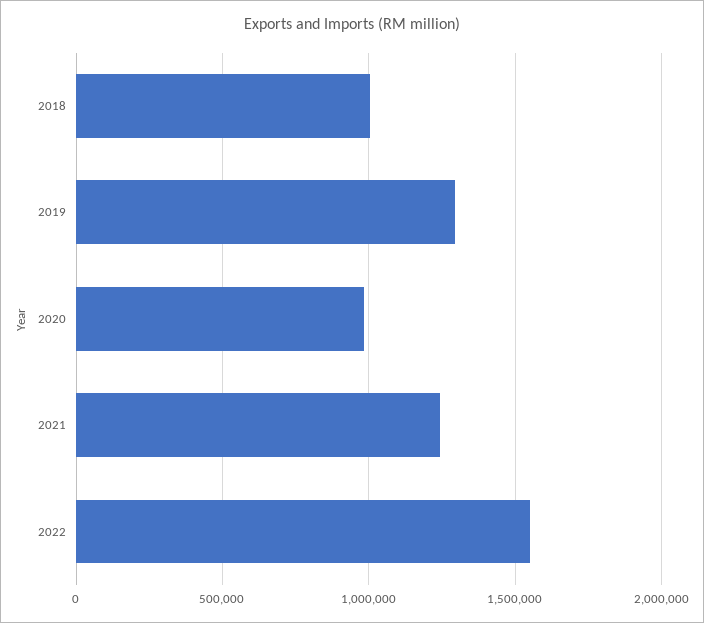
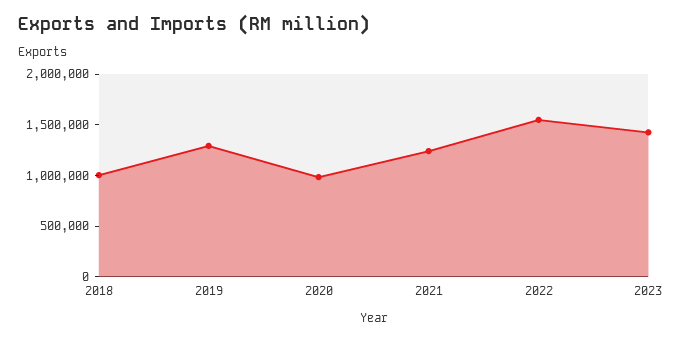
2023: none -> 1400000

